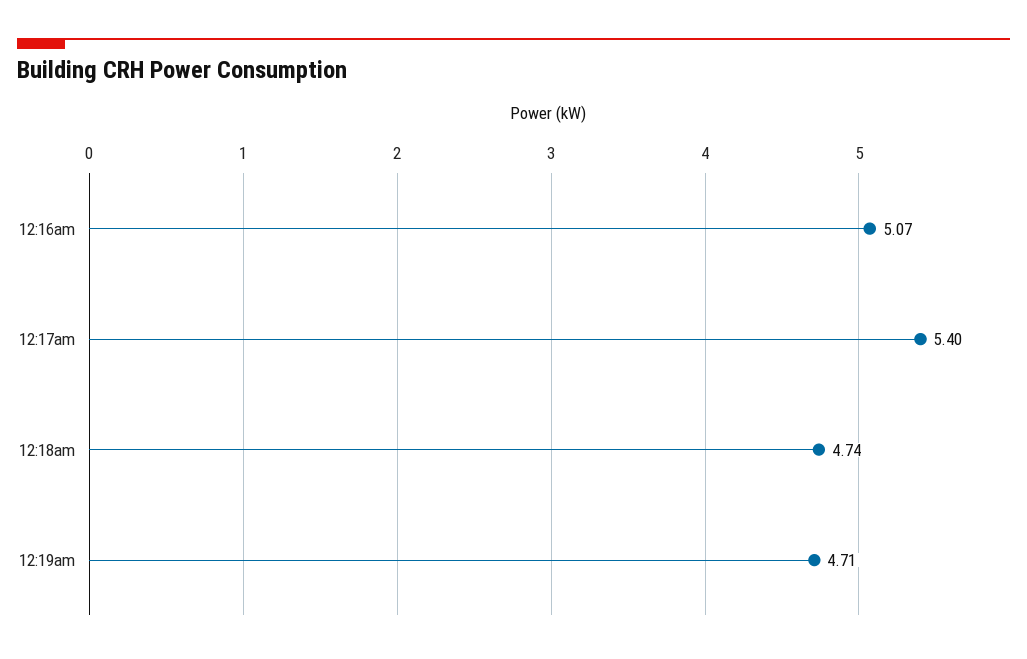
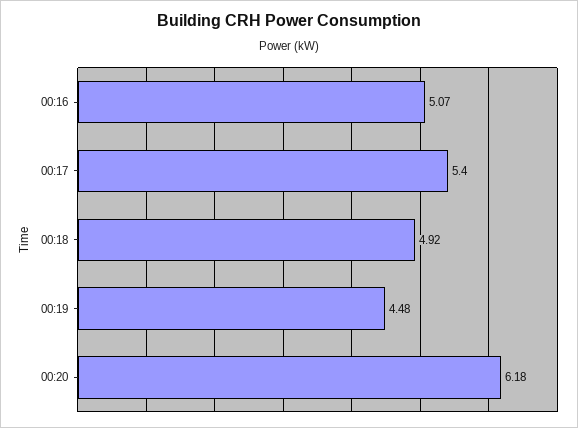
12:18am: 4.74 -> 4.92
12:19am: 4.71 -> 4.48
00:20: none -> 6.18

